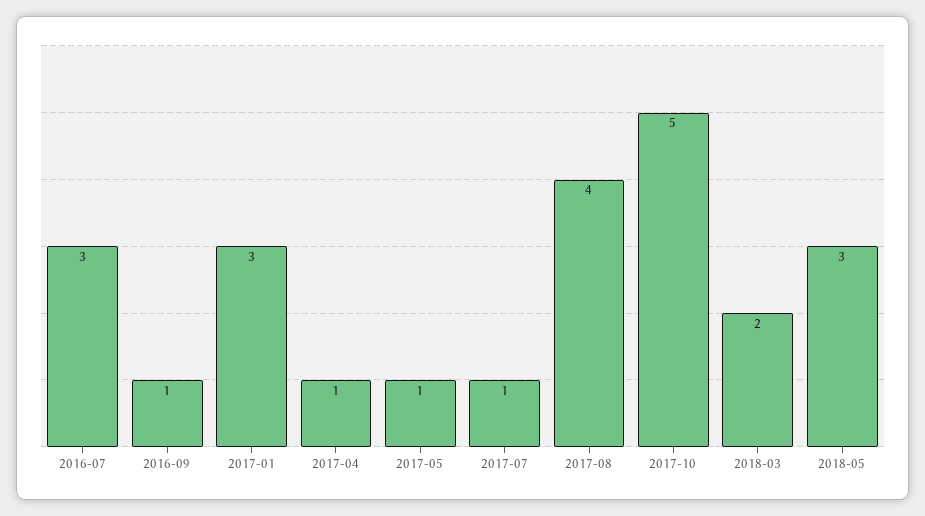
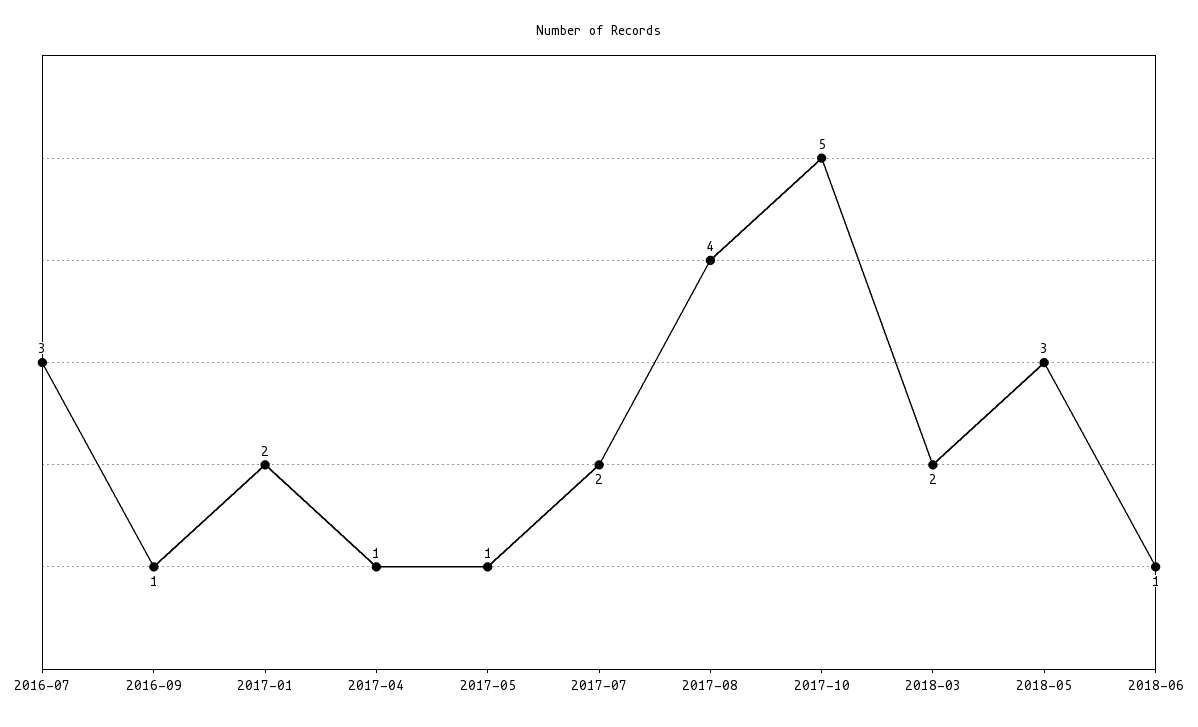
2017-01: 3 -> 2
2017-07: 1 -> 2
2018-06: none -> 1

